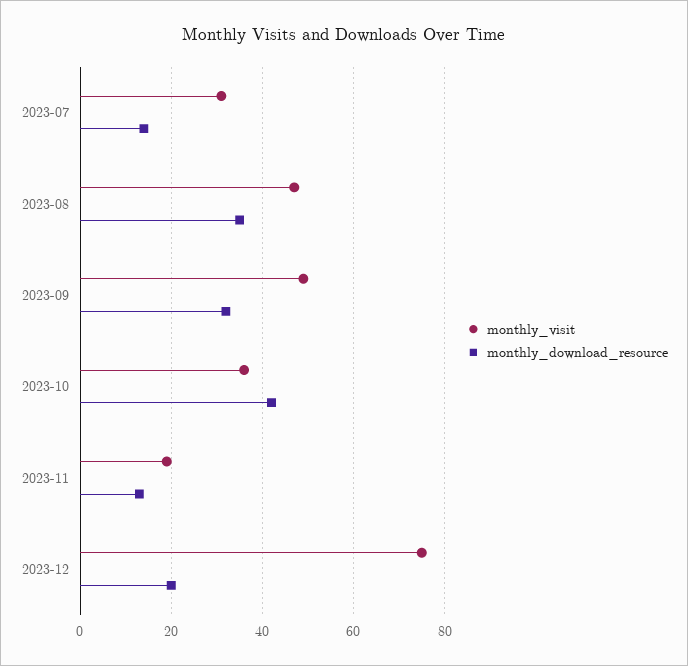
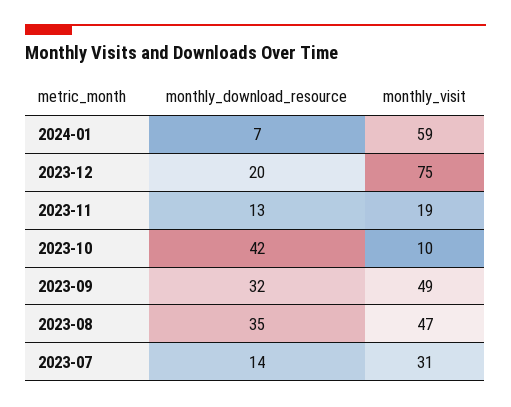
monthly_visit, 2023-10: 35 -> 10
monthly_download_resource, 2024-01: none -> 7
monthly_visit, 2024-01: none -> 59

